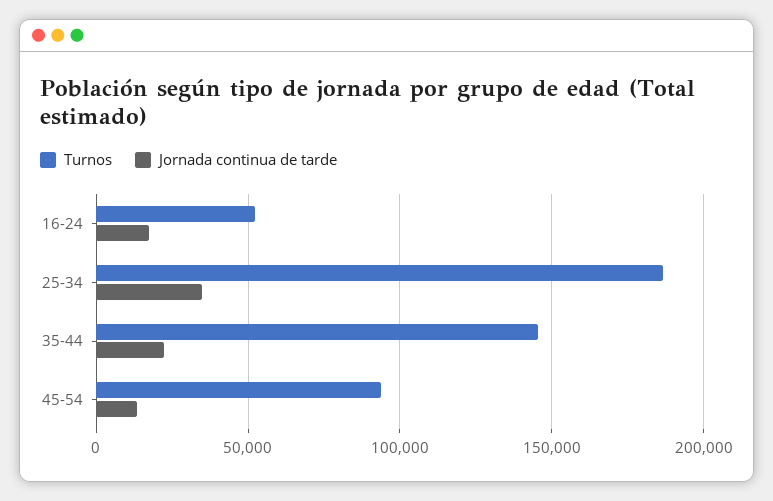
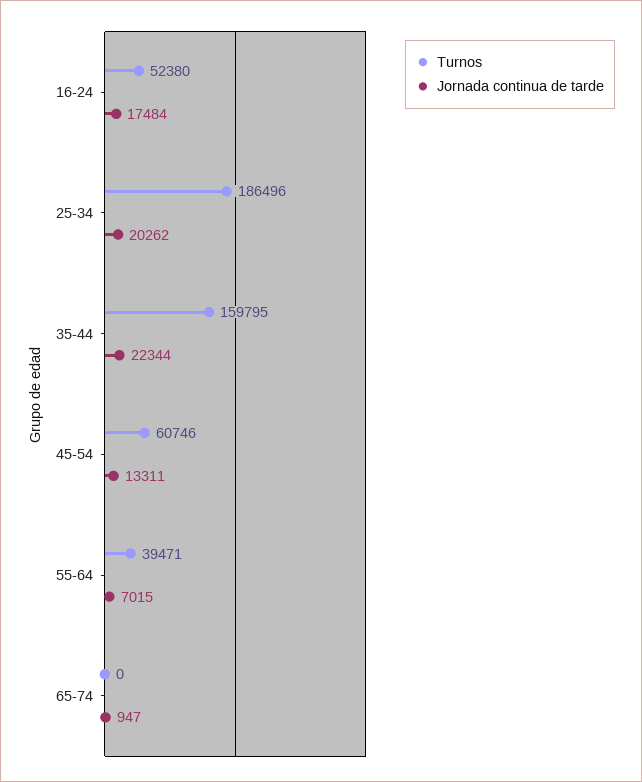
Jornada continua de tarde, 25-34: 35000 -> 20262
Turnos, 35-44: 145000 -> 159795
Turnos, 45-54: 95000 -> 60746
Turnos, 55-64: none -> 39471
Jornada continua de tarde, 55-64: none -> 7015
Turnos, 65-74: none -> 0
Jornada continua de tarde, 65-74: none -> 947

